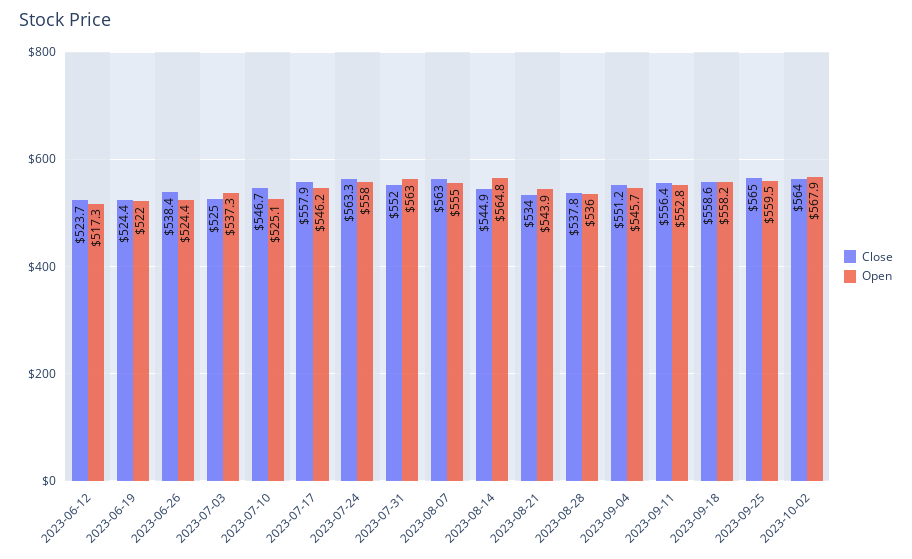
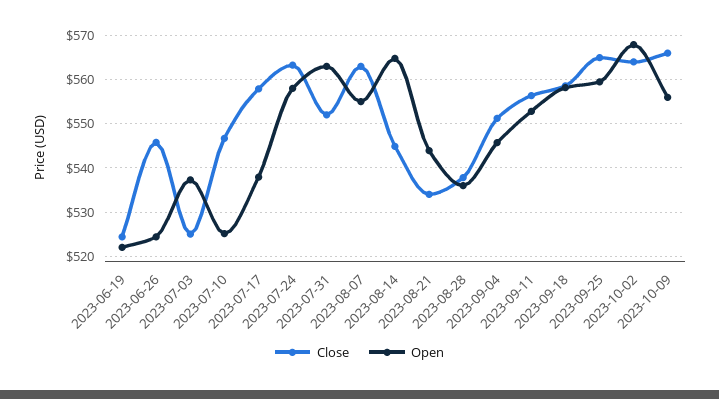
Close, 2023-06-12: 523.7 -> none
Open, 2023-06-12: 517.3 -> none
Close, 2023-06-26: 538.4 -> 546
Open, 2023-07-17: 546.2 -> 538
Close, 2023-10-09: none -> 566
Open, 2023-10-09: none -> 556

